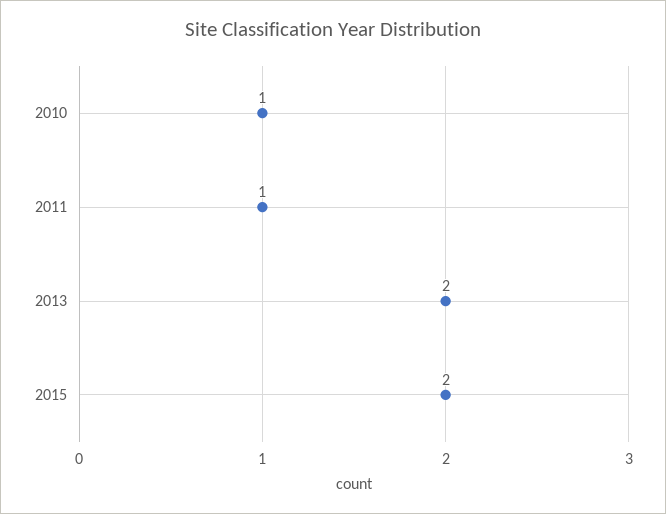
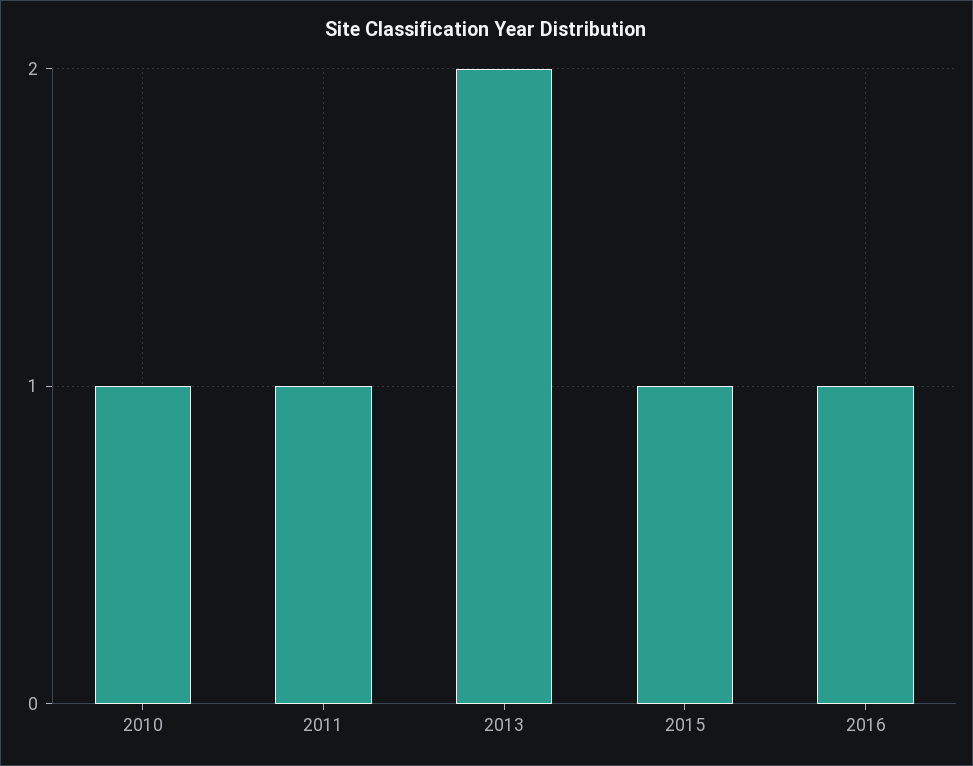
2015: 2 -> 1
2016: none -> 1

